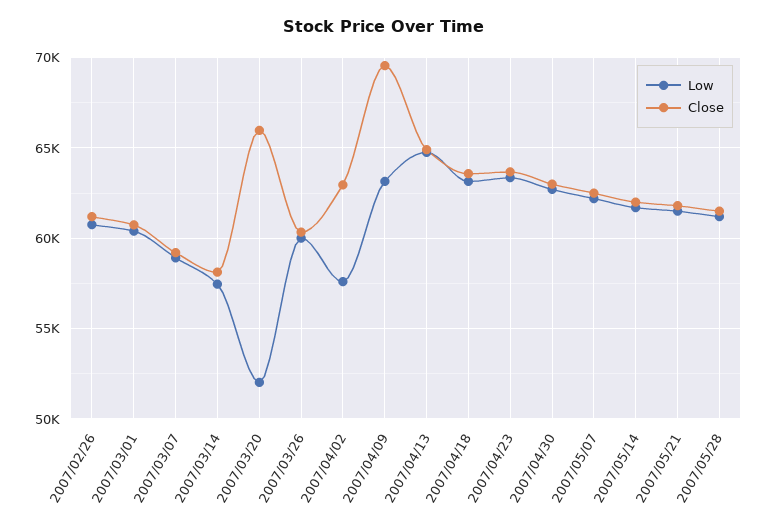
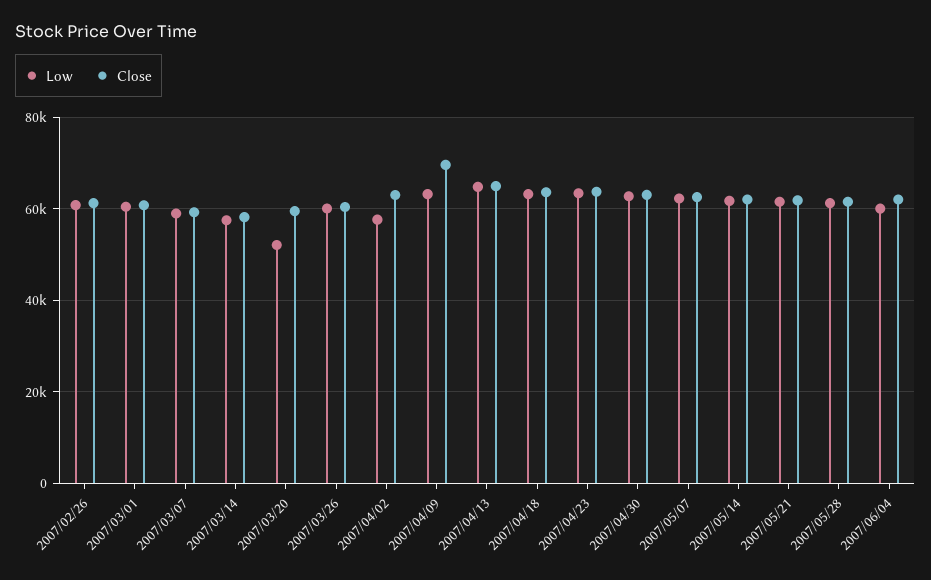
Close, 2007/03/20: 66000 -> 60000
Low, 2007/06/04: none -> 60000
Close, 2007/06/04: none -> 62000

